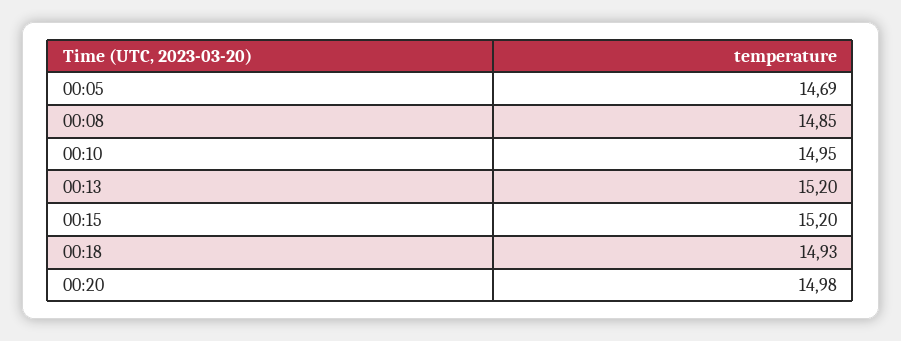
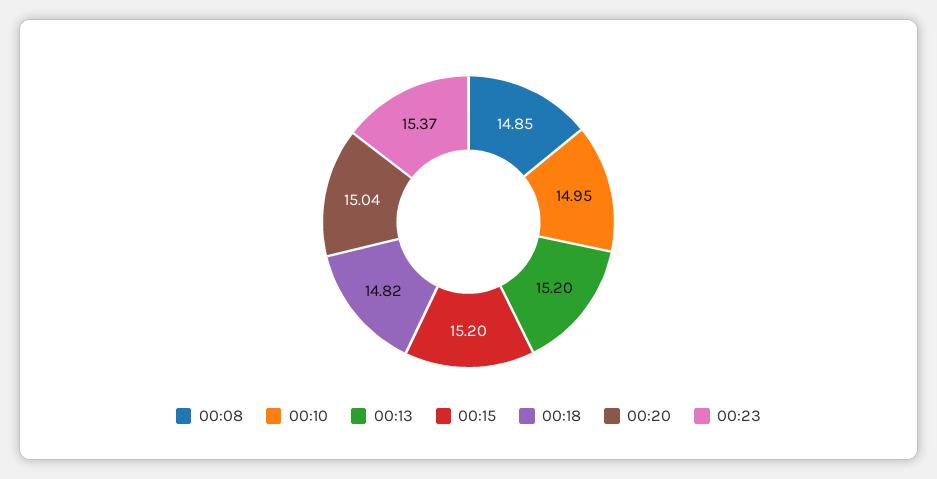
00:05: 14.69 -> none
00:18: 14.93 -> 14.82
00:20: 14.98 -> 15.04
00:23: none -> 15.37

